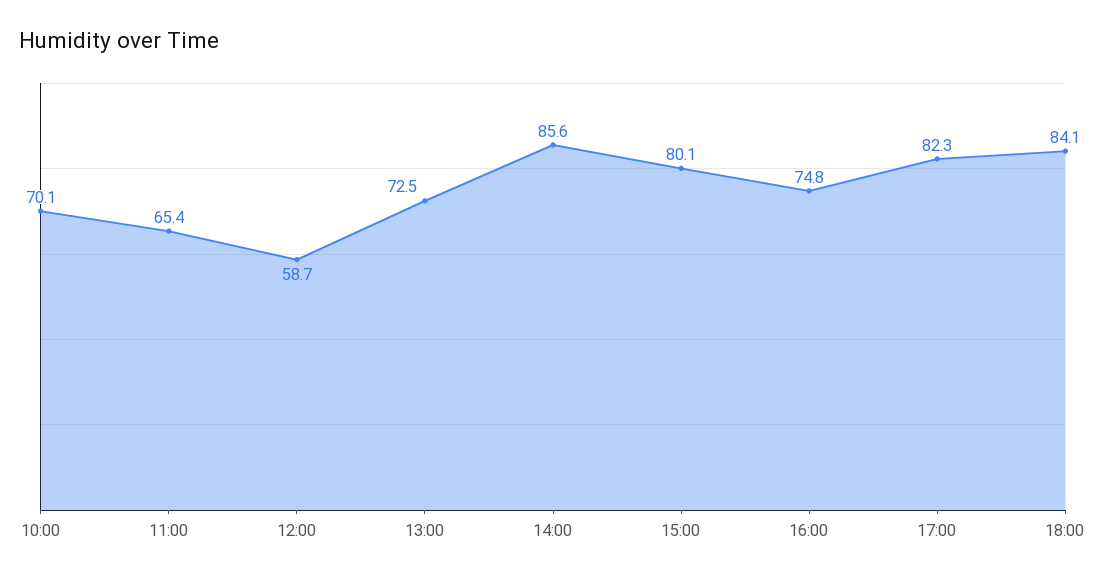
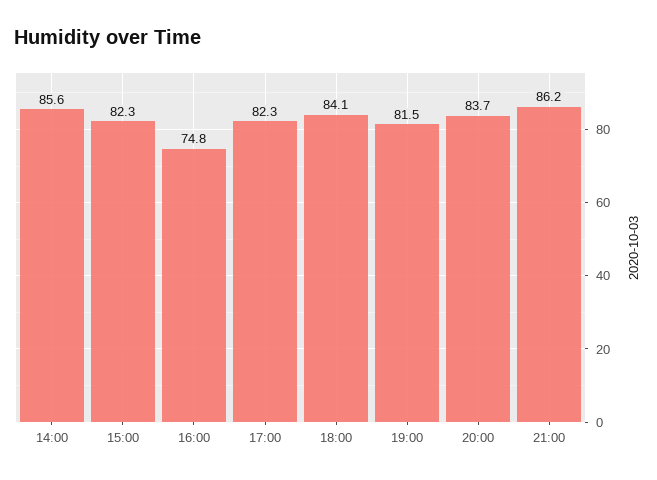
10:00: 70.1 -> none
11:00: 65.4 -> none
12:00: 58.7 -> none
13:00: 72.5 -> none
15:00: 80.1 -> 82.3
19:00: none -> 81.5
20:00: none -> 83.7
21:00: none -> 86.2

